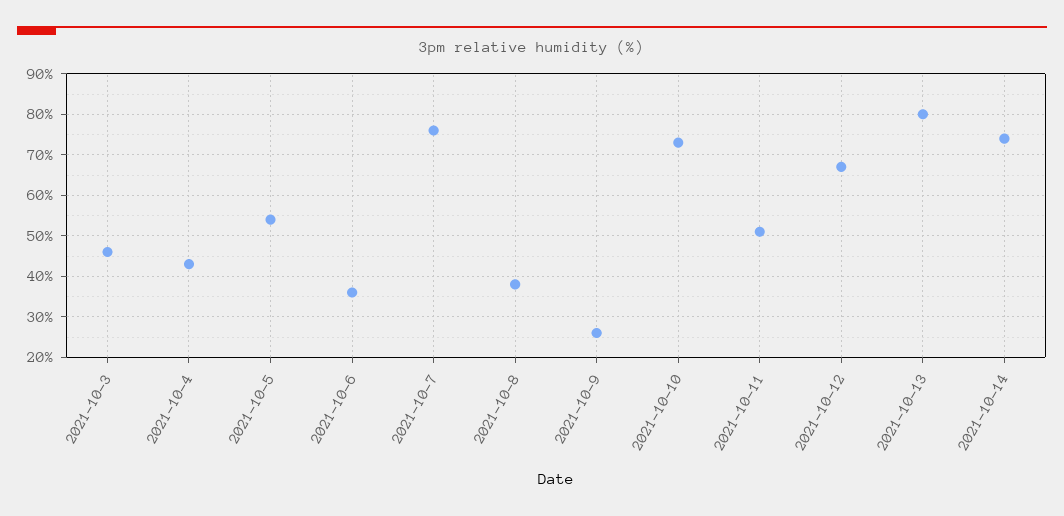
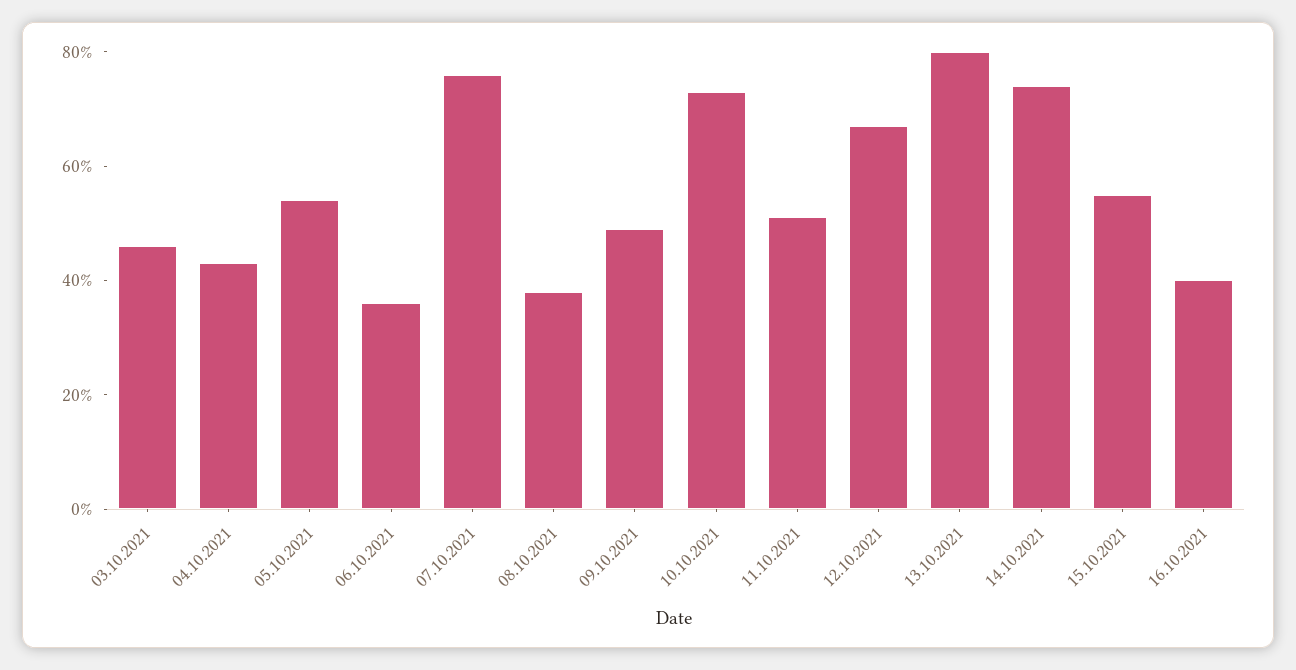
2021-10-9: 25 -> 50
15.10.2021: none -> 55
16.10.2021: none -> 40

